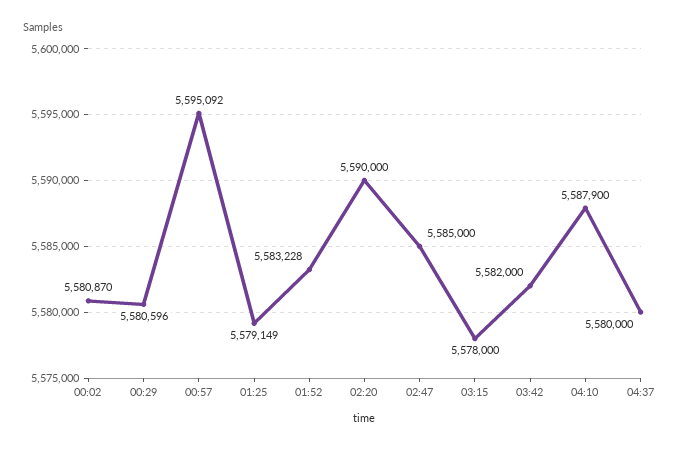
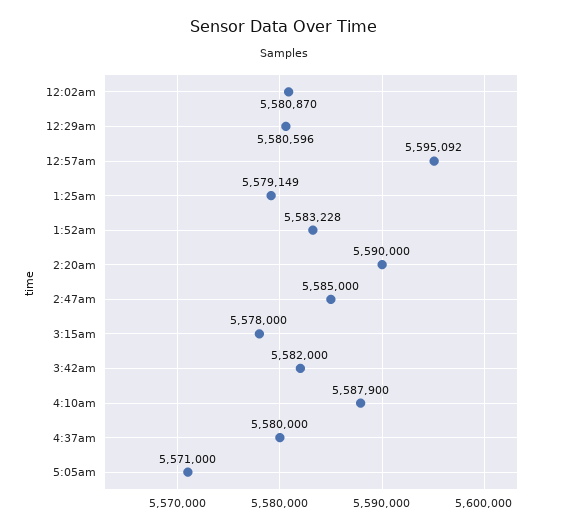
5:05am: none -> 5571000

